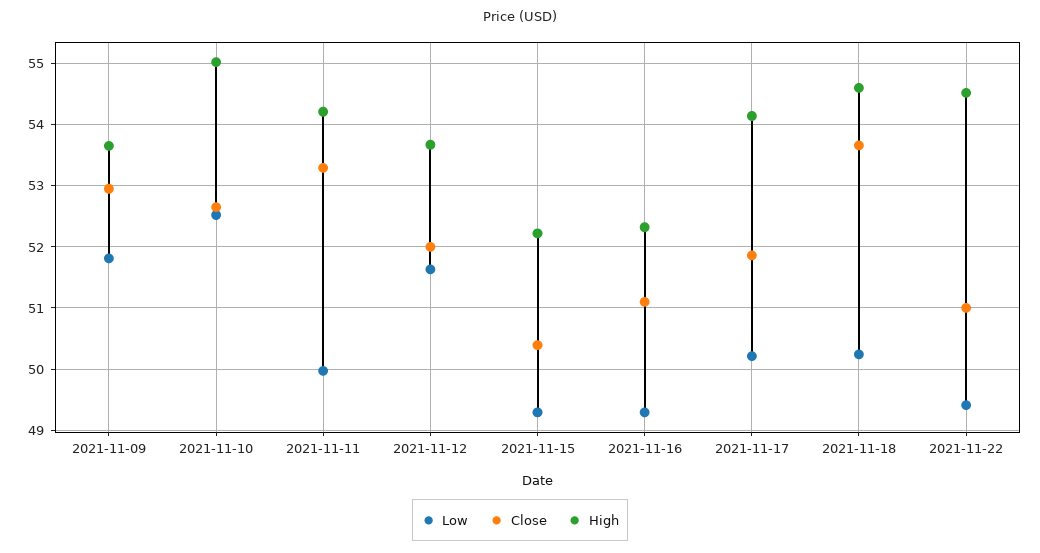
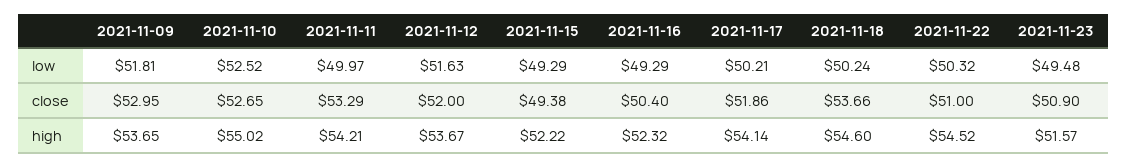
Close, 2021-11-15: 50.4 -> 49.38
Close, 2021-11-16: 51.1 -> 50.4
Low, 2021-11-22: 49.4 -> 50.32
Low, 2021-11-23: none -> 49.48
Close, 2021-11-23: none -> 50.9
High, 2021-11-23: none -> 51.57

